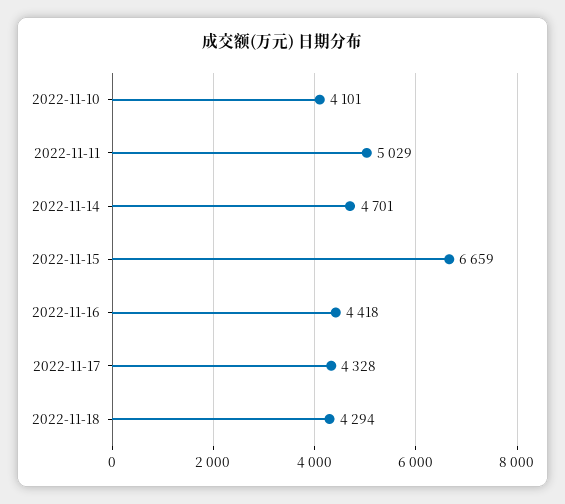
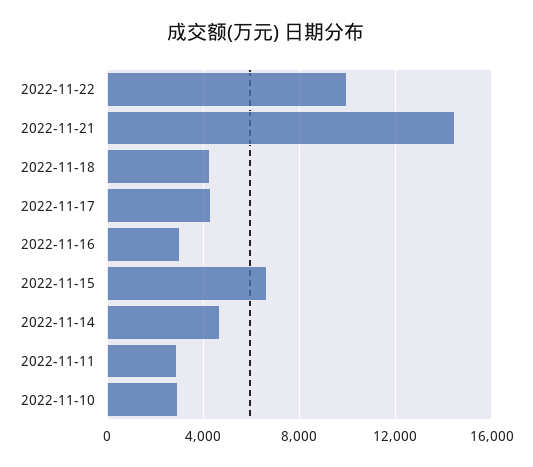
2022-11-10: 4101 -> 3000
2022-11-11: 5029 -> 3000
2022-11-16: 4418 -> 3000
2022-11-22: none -> 10000
2022-11-21: none -> 14500

